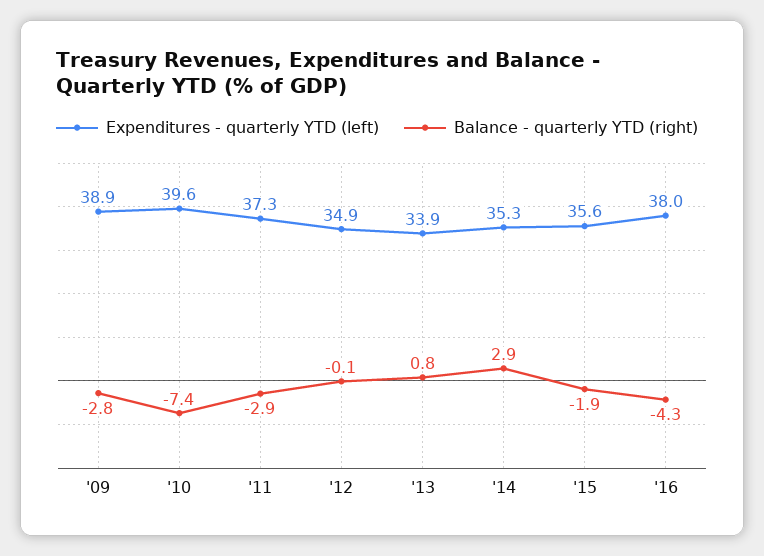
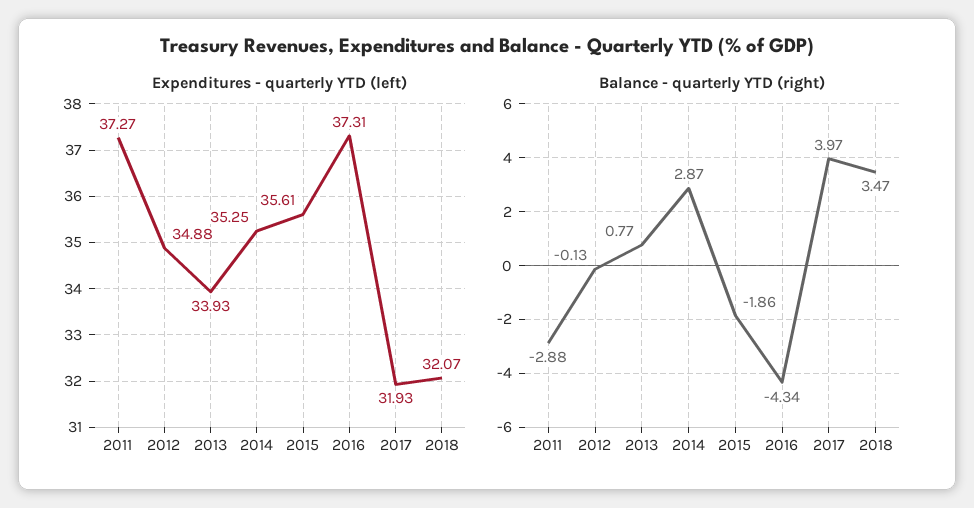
Expenditures - quarterly YTD (left), '09: 38.9 -> none
Balance - quarterly YTD (right), '09: -2.8 -> none
Expenditures - quarterly YTD (left), '10: 39.6 -> none
Balance - quarterly YTD (right), '10: -7.4 -> none
Expenditures - quarterly YTD (left), '16: 38 -> 37.31
Expenditures - quarterly YTD (left), 2017: none -> 31.93
Expenditures - quarterly YTD (left), 2018: none -> 32.07
Balance - quarterly YTD (right), 2017: none -> 3.97
Balance - quarterly YTD (right), 2018: none -> 3.47

